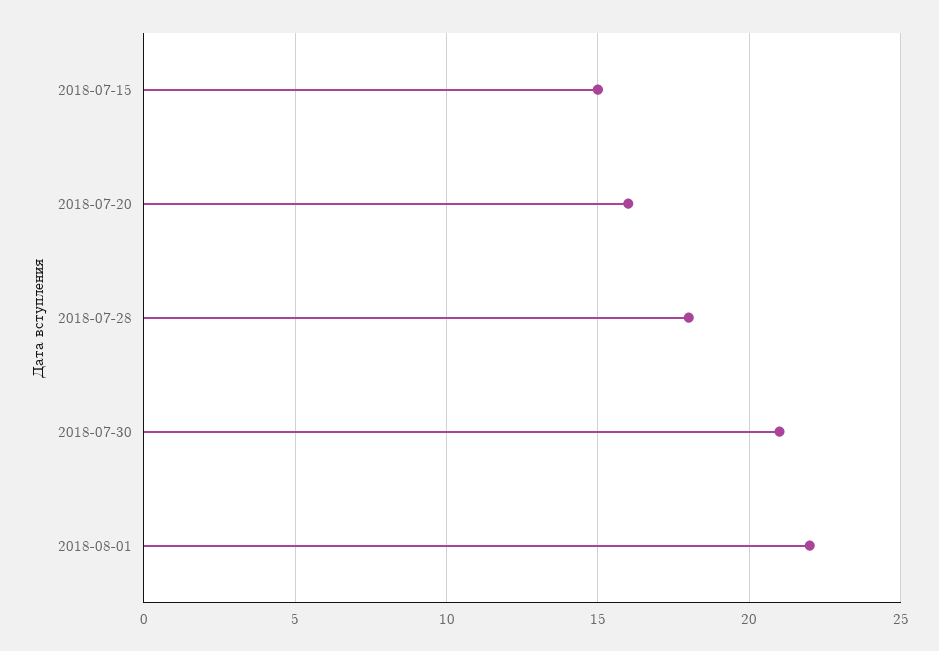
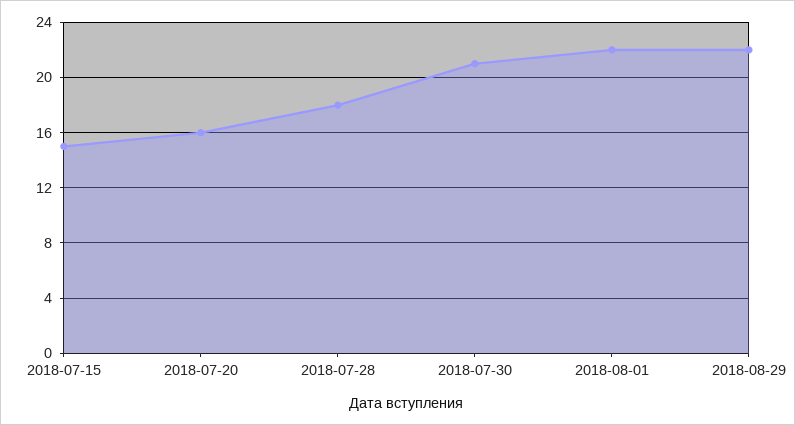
2018-08-29: none -> 22

